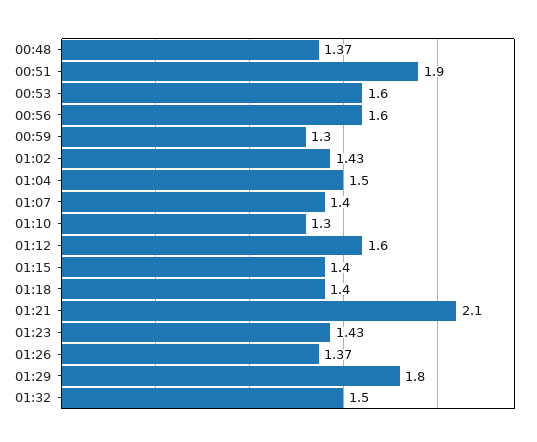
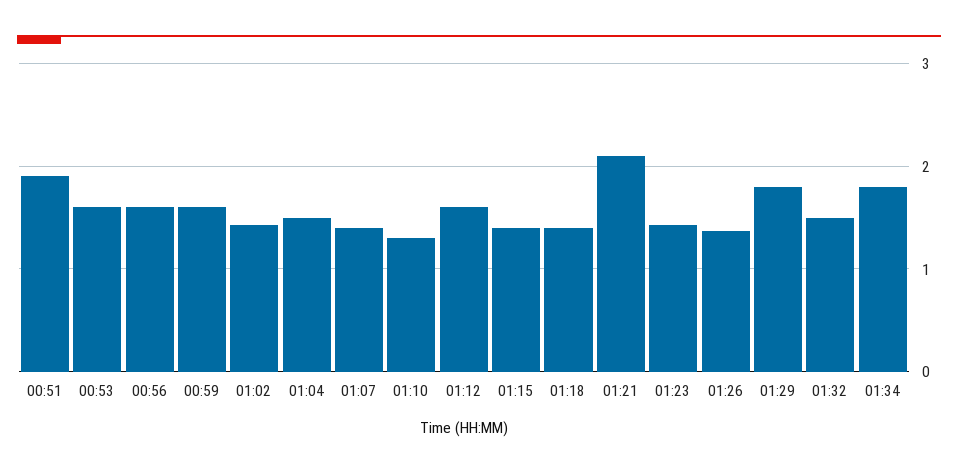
00:48: 1.37 -> none
00:59: 1.3 -> 1.6
01:34: none -> 1.8

